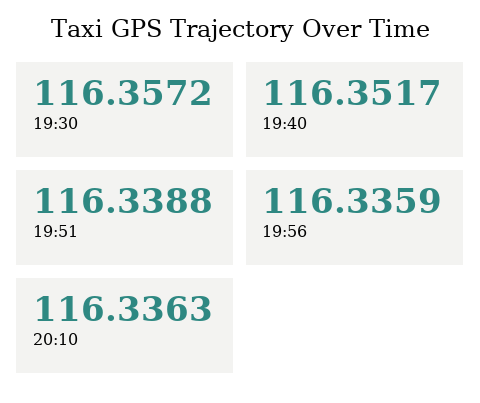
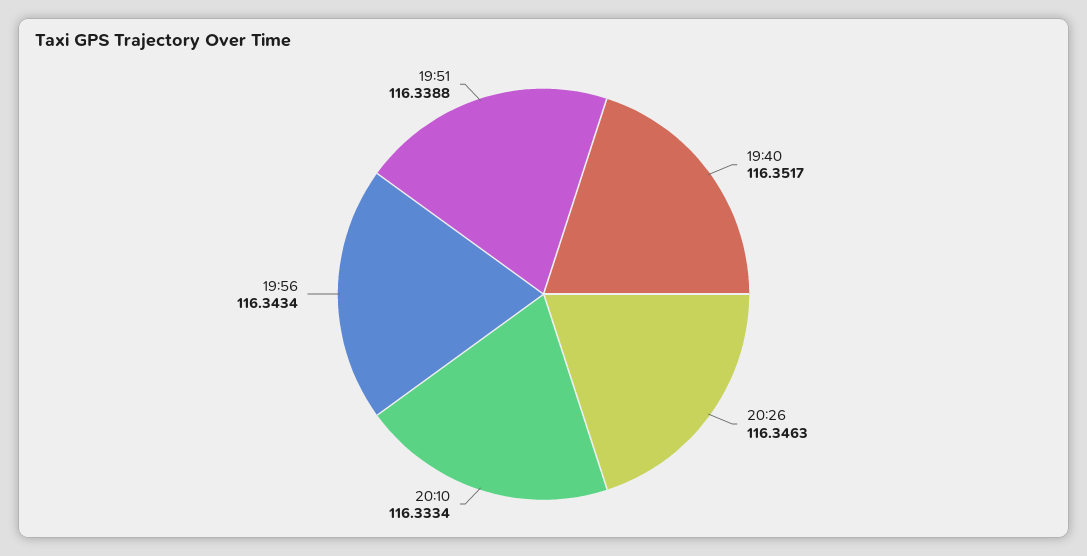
19:30: 116.3572 -> none
19:56: 116.3359 -> 116.3434
20:10: 116.3363 -> 116.3334
20:26: none -> 116.3463

